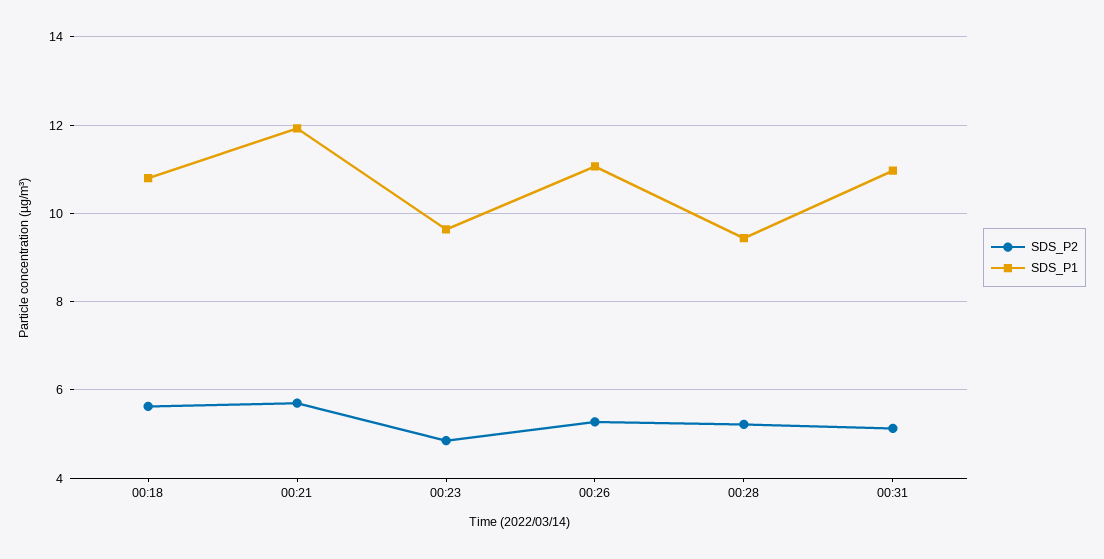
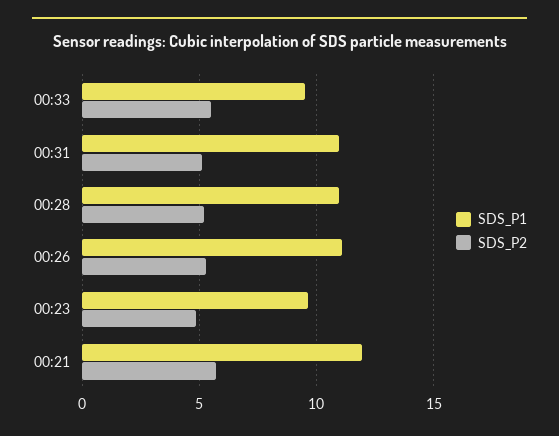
SDS_P2, 00:18: 5.6 -> none
SDS_P1, 00:18: 10.8 -> none
SDS_P1, 00:28: 9.4 -> 11
SDS_P1, 00:33: none -> 9.5
SDS_P2, 00:33: none -> 5.5

